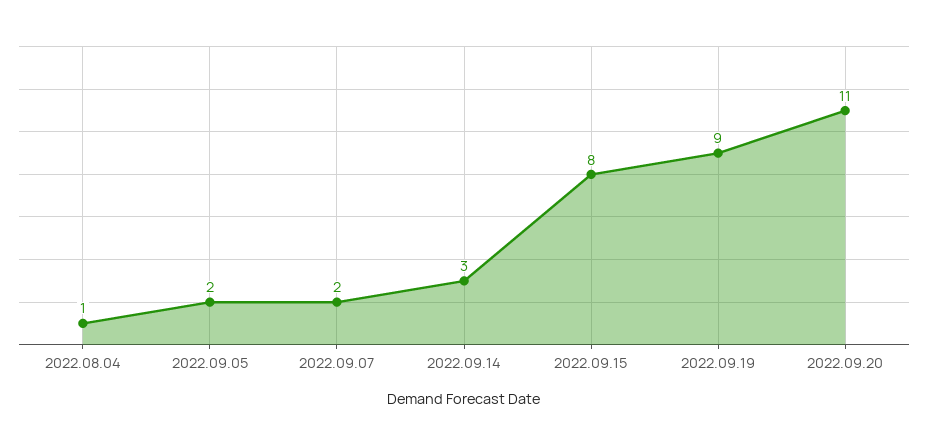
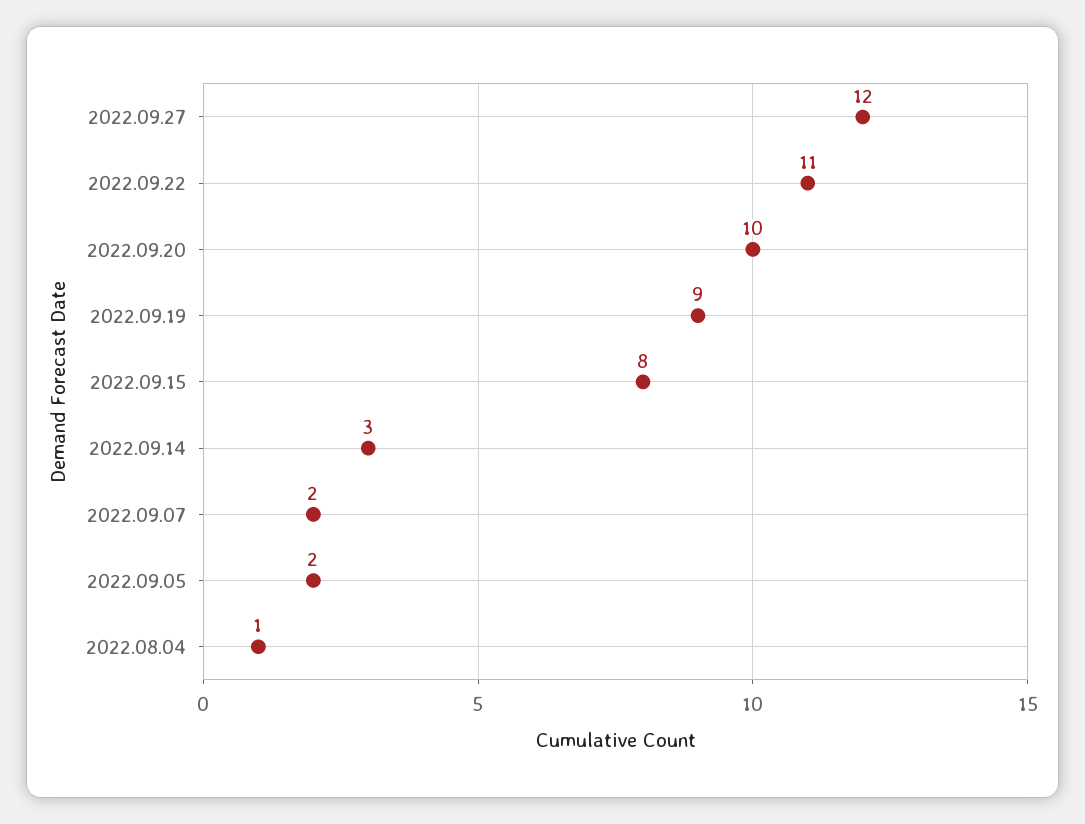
2022.09.20: 11 -> 10
2022.09.27: none -> 12
2022.09.22: none -> 11

